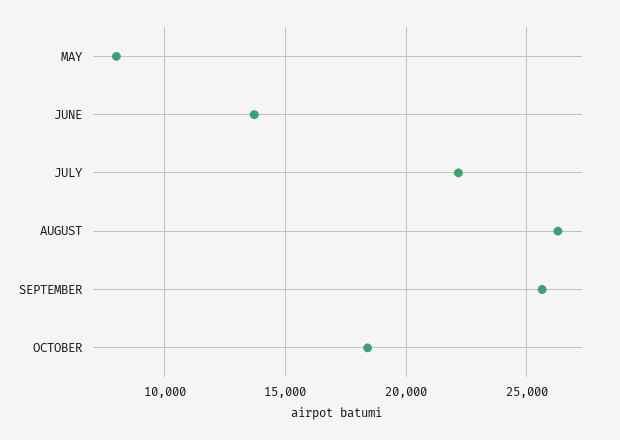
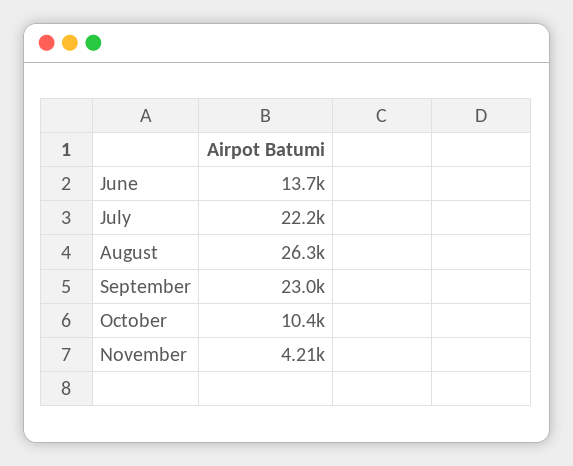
MAY: 8000 -> none
SEPTEMBER: 25500 -> 23000
OCTOBER: 18500 -> 10400
November: none -> 4210

